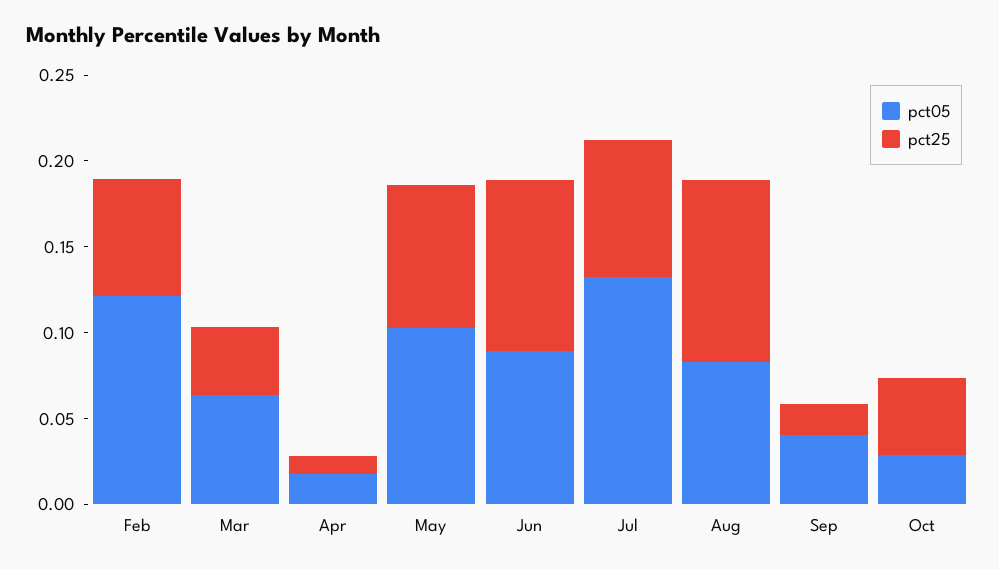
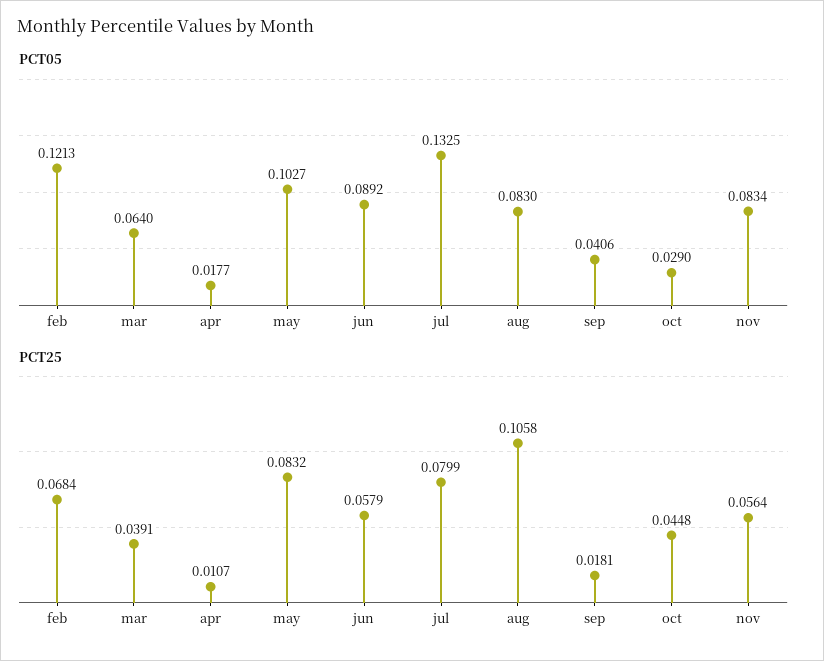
pct25, Jun: 0.1 -> 0.0579
pct05, nov: none -> 0.0834
pct25, nov: none -> 0.0564

